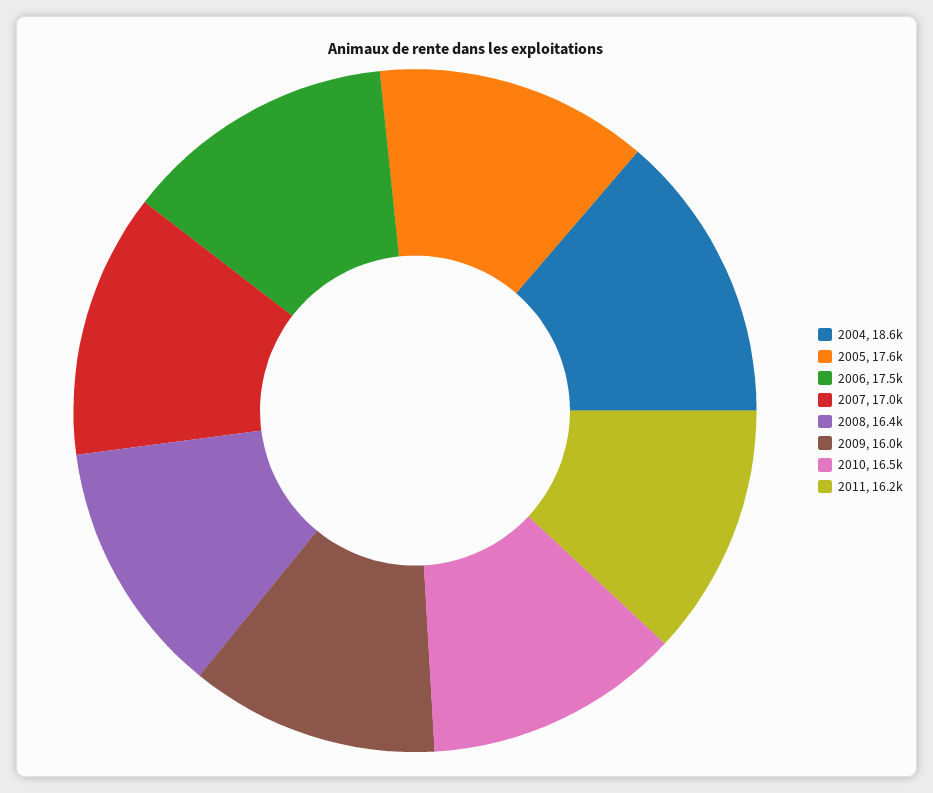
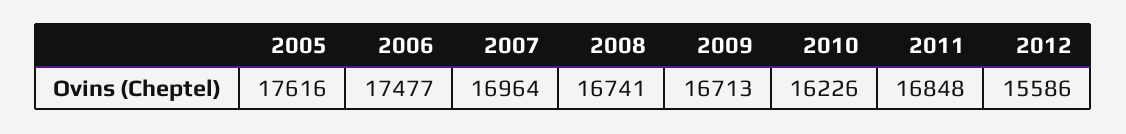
2004: 18600 -> none
2008: 16400 -> 16741
2009: 16000 -> 16713
2010: 16500 -> 16226
2011: 16200 -> 16848
2012: none -> 15586

